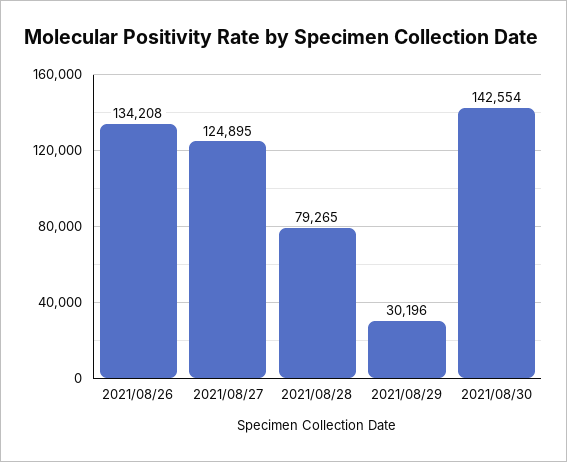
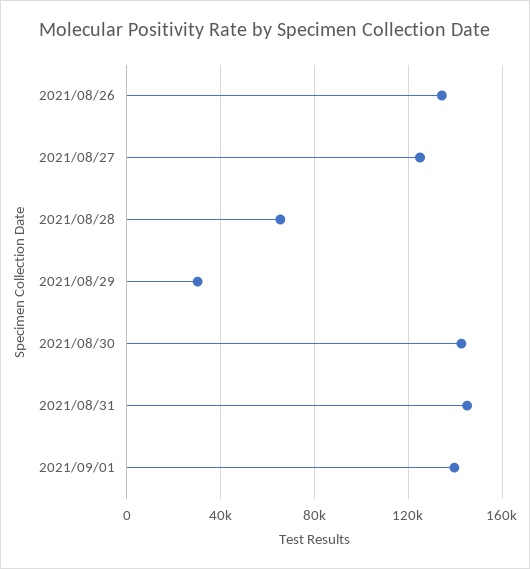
2021/08/28: 79265 -> 65000
2021/08/31: none -> 145000
2021/09/01: none -> 140000

